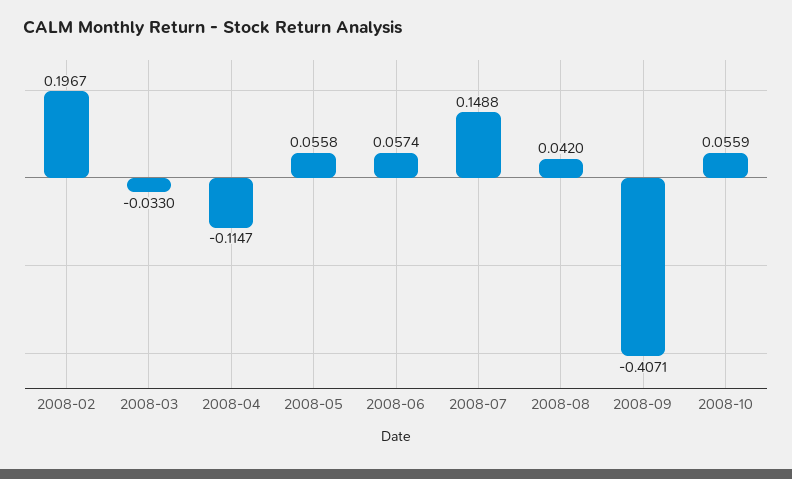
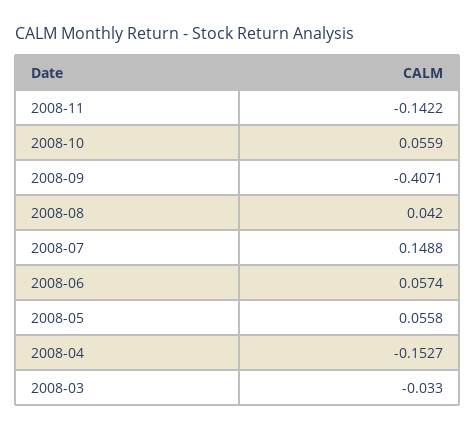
2008-02: 0.1967 -> none
2008-04: -0.1147 -> -0.1527
2008-11: none -> -0.1422

